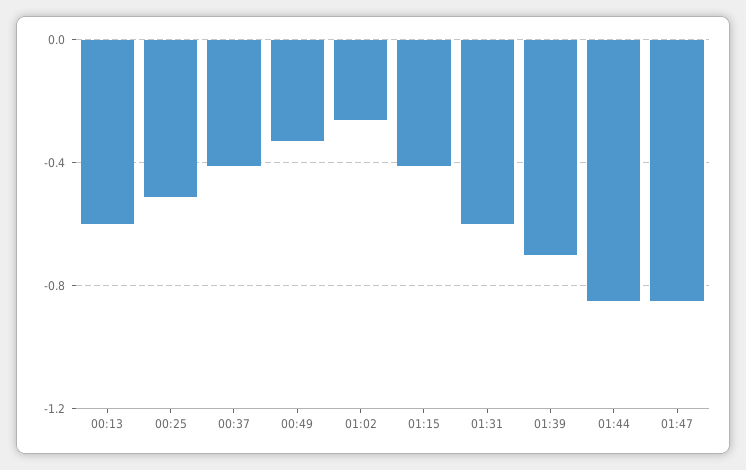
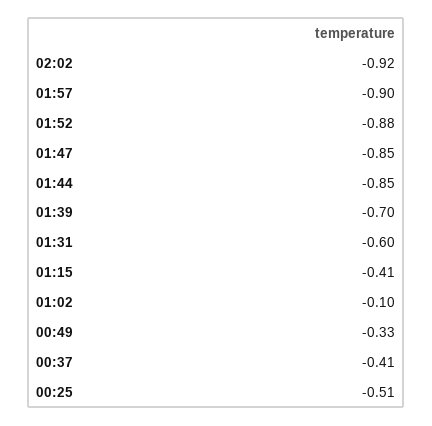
00:13: -0.6 -> none
01:02: -0.25 -> -0.1
02:02: none -> -0.92
01:57: none -> -0.9
01:52: none -> -0.88

